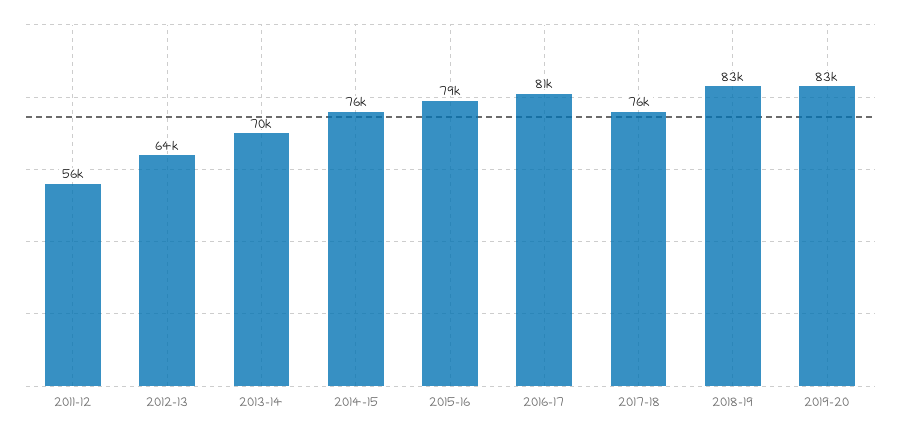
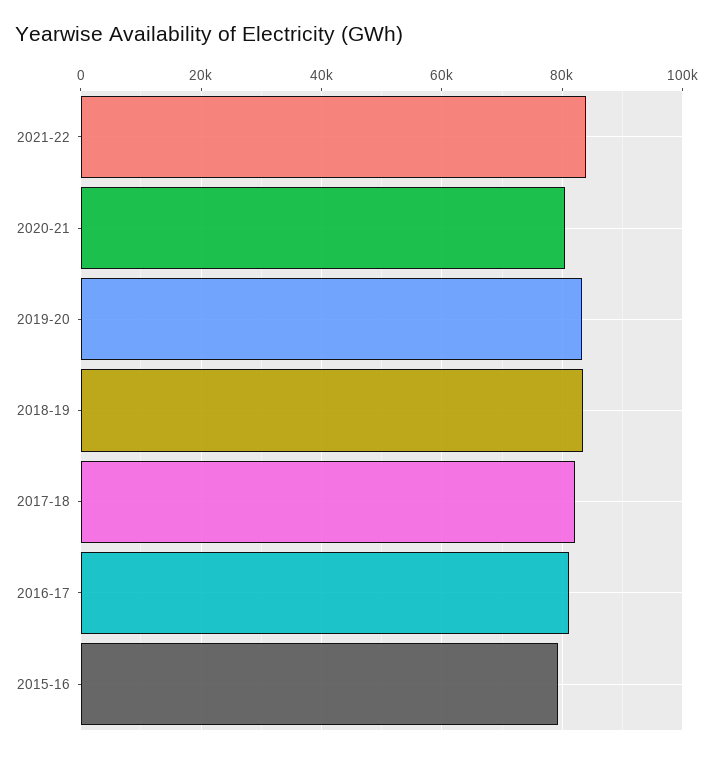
2011-12: 56000 -> none
2012-13: 64000 -> none
2013-14: 70000 -> none
2014-15: 76000 -> none
2017-18: 76000 -> 82000
2021-22: none -> 84000
2020-21: none -> 80000

